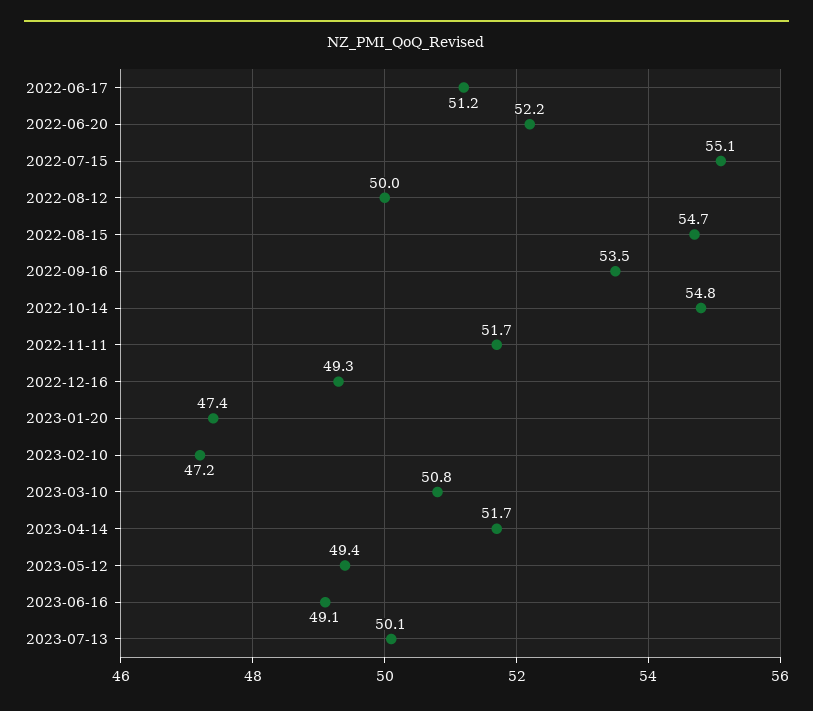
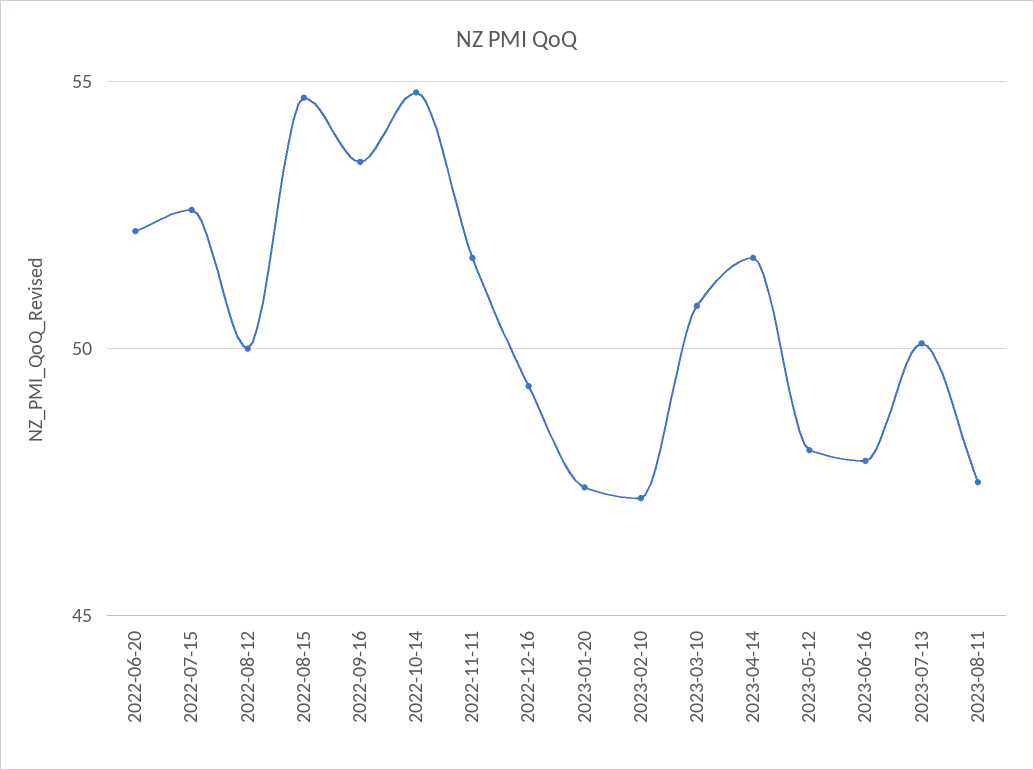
2022-06-17: 51.2 -> none
2022-07-15: 55.1 -> 52.5
2023-05-12: 49.4 -> 48
2023-06-16: 49.1 -> 48
2023-08-11: none -> 47.5

